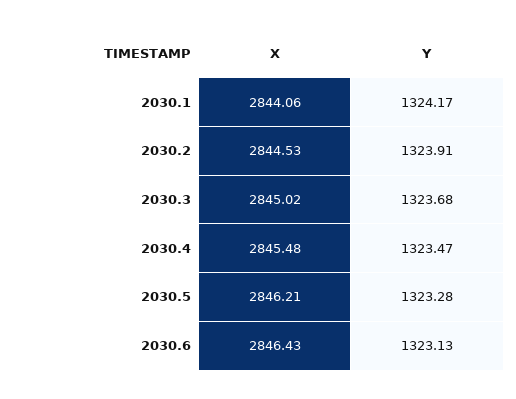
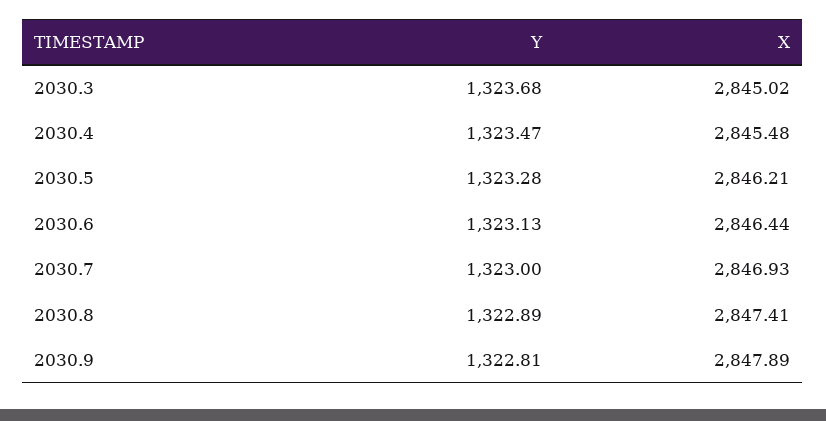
X, 2030.1: 2844.06 -> none
Y, 2030.1: 1324.17 -> none
X, 2030.2: 2844.53 -> none
Y, 2030.2: 1323.91 -> none
X, 2030.6: 2846.43 -> 2846.44
Y, 2030.7: none -> 1323
X, 2030.7: none -> 2846.93
Y, 2030.8: none -> 1322.89
X, 2030.8: none -> 2847.41
Y, 2030.9: none -> 1322.81
X, 2030.9: none -> 2847.89

